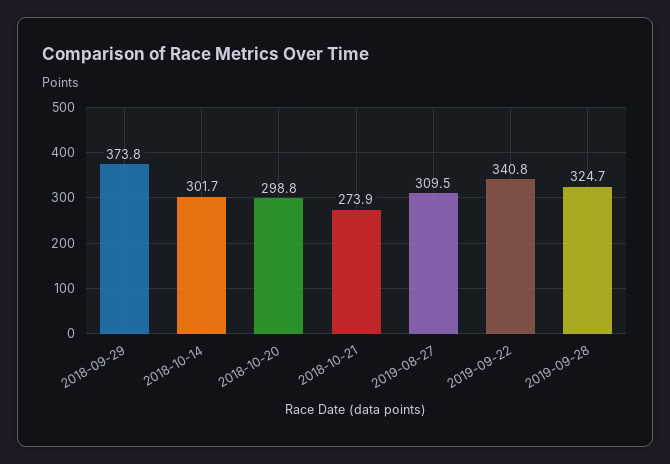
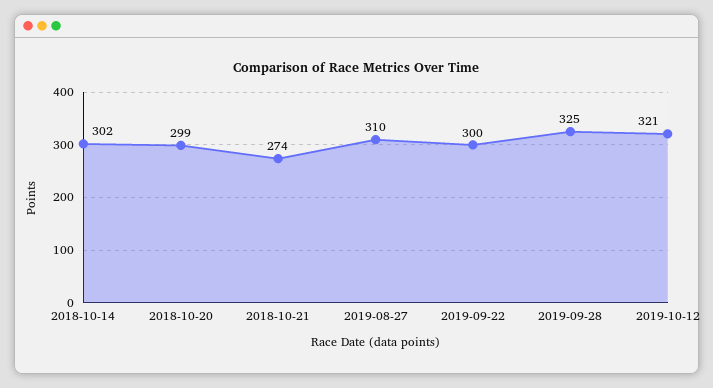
2018-09-29: 373.8 -> none
2019-09-22: 340.8 -> 300
2019-10-12: none -> 321

